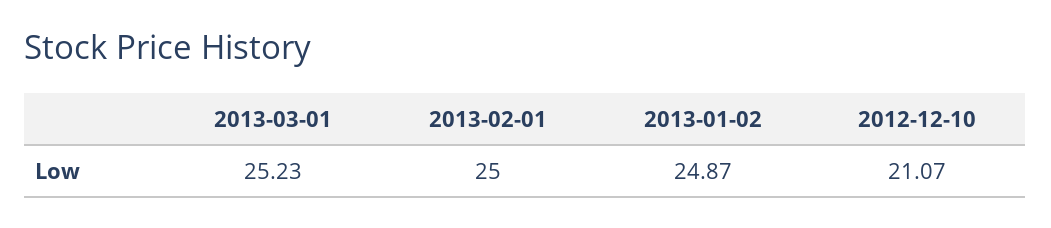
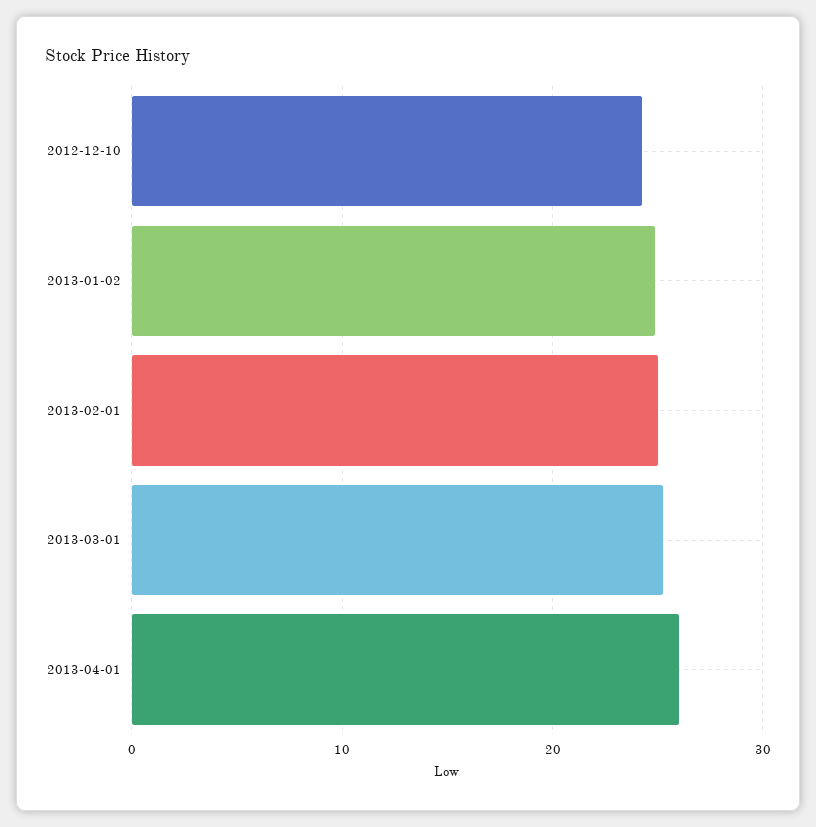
2012-12-10: 21.07 -> 24
2013-04-01: none -> 26

